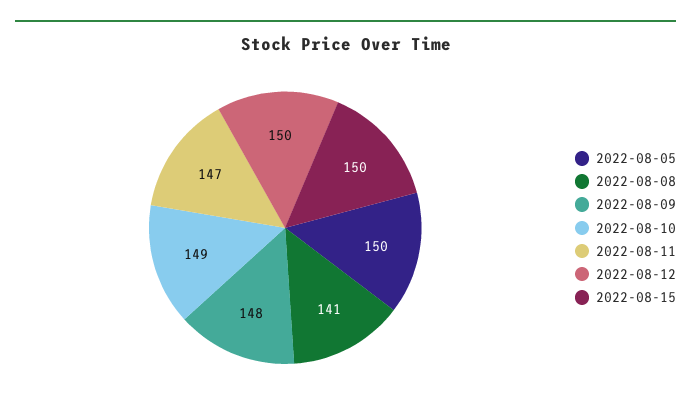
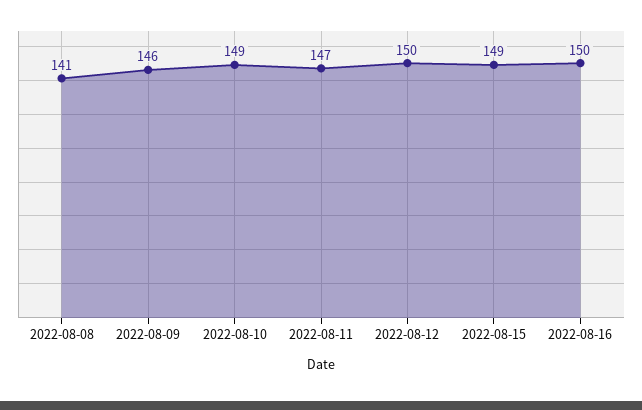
2022-08-05: 150 -> none
2022-08-09: 148 -> 146
2022-08-15: 150 -> 149
2022-08-16: none -> 150

